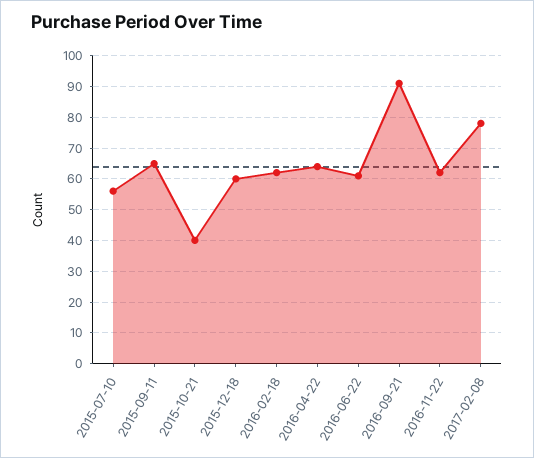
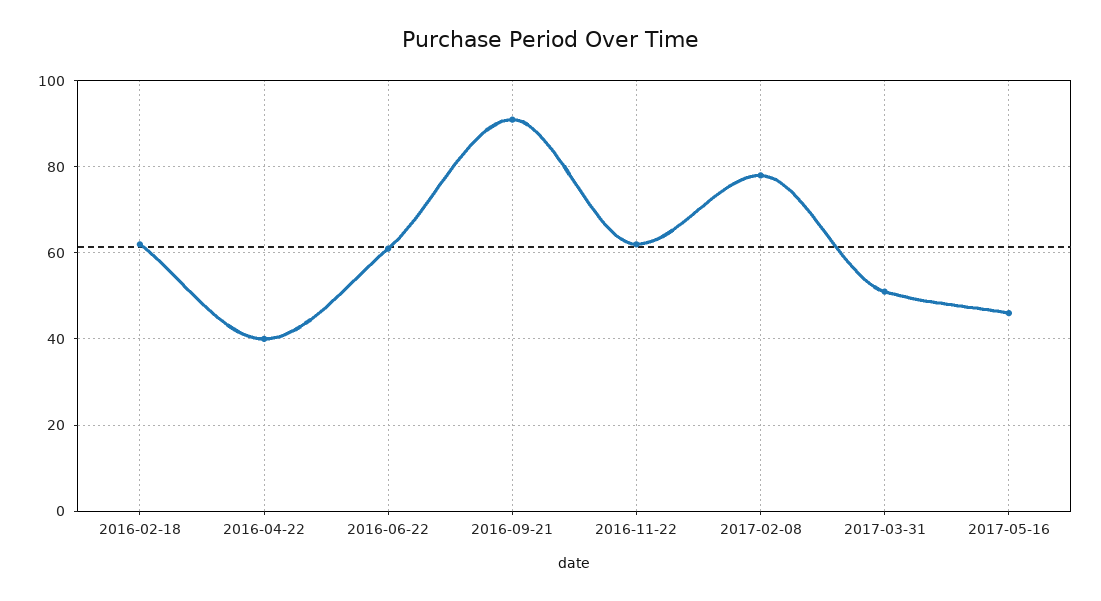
2015-07-10: 55 -> none
2015-09-11: 65 -> none
2015-10-21: 40 -> none
2015-12-18: 60 -> none
2016-04-22: 65 -> 40
2017-03-31: none -> 50
2017-05-16: none -> 45

